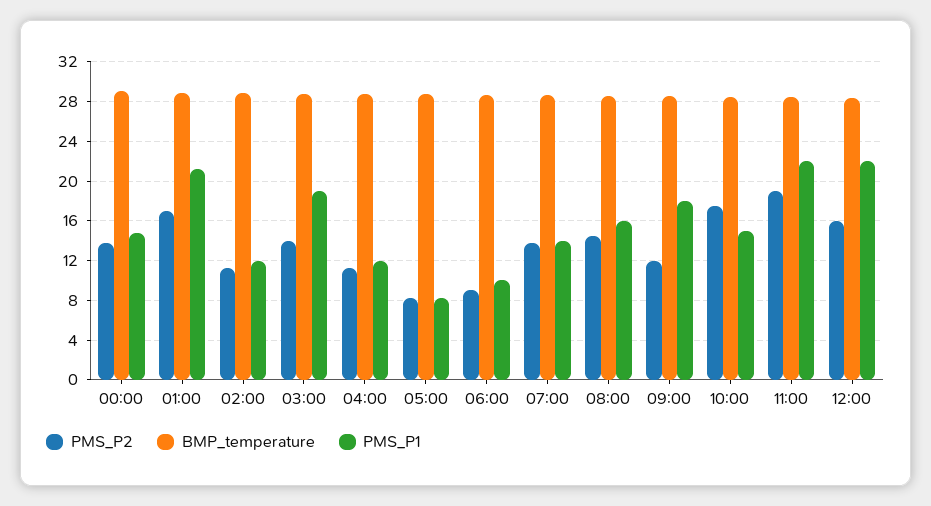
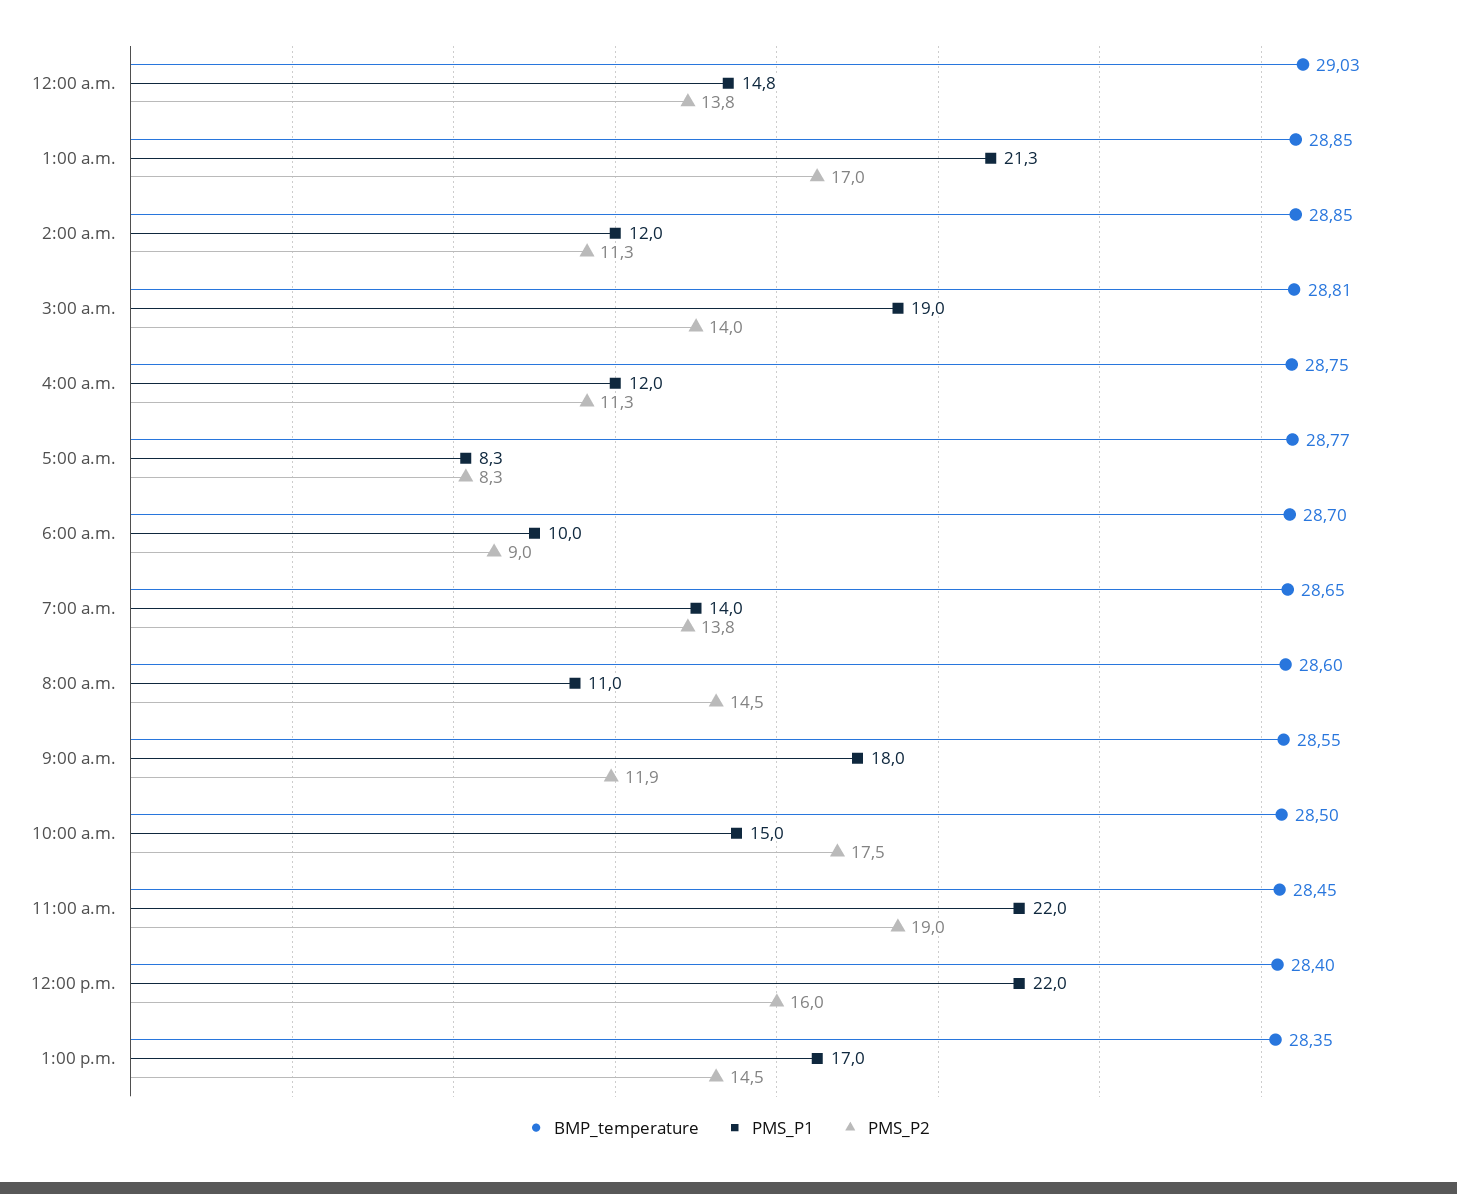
PMS_P1, 08:00: 16 -> 11
BMP_temperature, 1:00 p.m.: none -> 28.35
PMS_P1, 1:00 p.m.: none -> 17
PMS_P2, 1:00 p.m.: none -> 14.5

